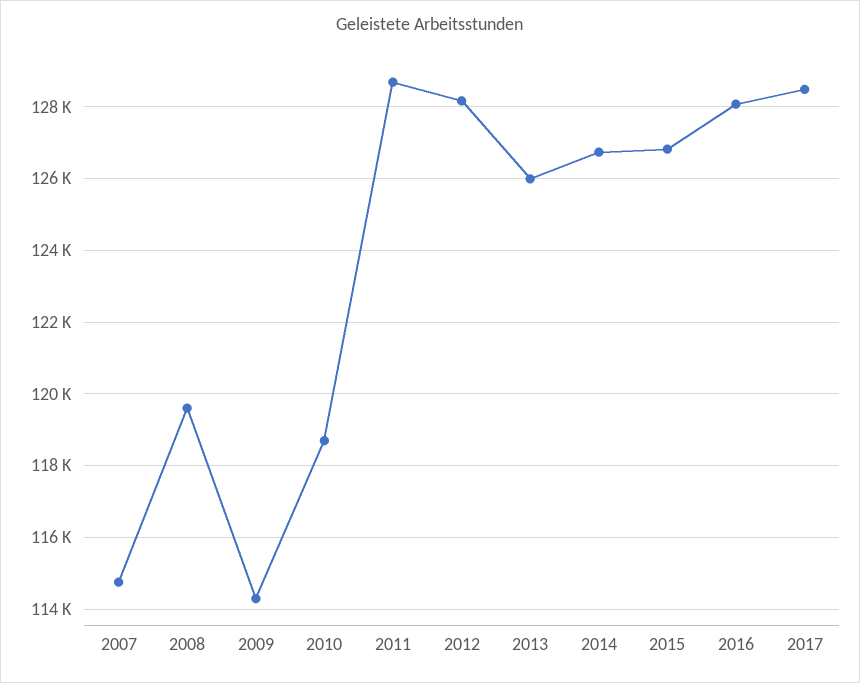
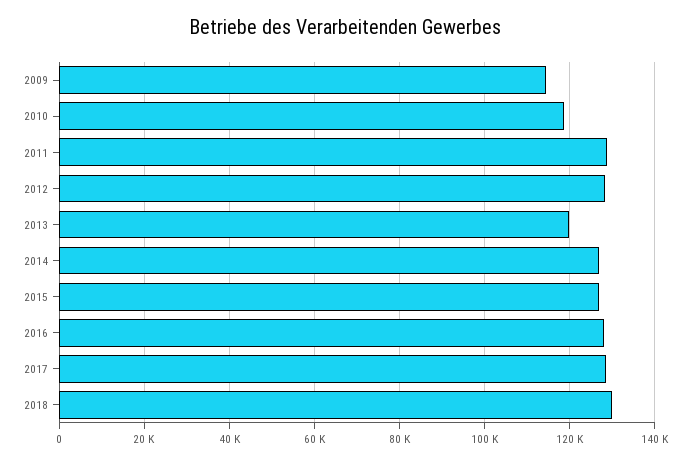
2007: 114800 -> none
2008: 119600 -> none
2013: 126000 -> 120000
2018: none -> 130000

